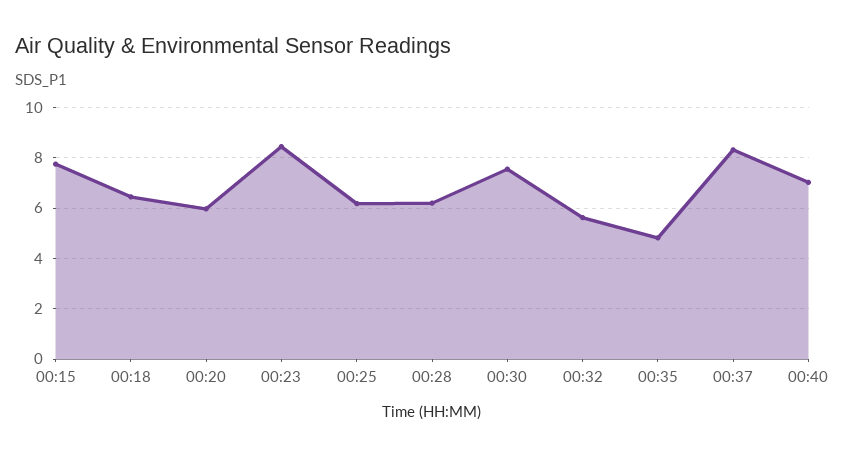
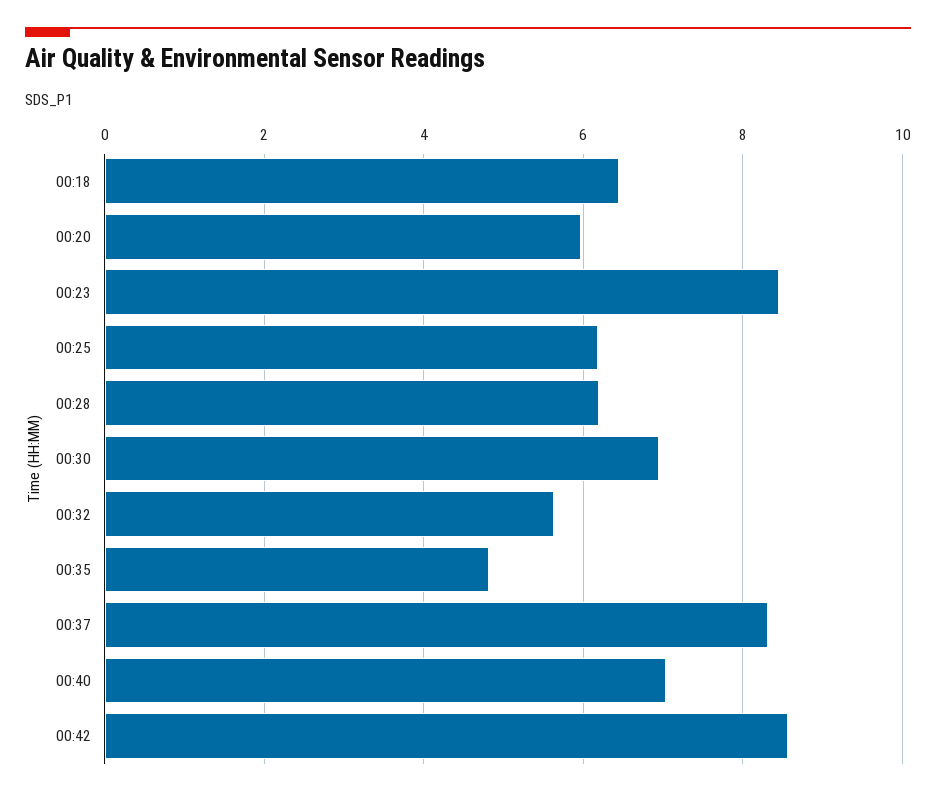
00:15: 7.75 -> none
00:30: 7.5 -> 7
00:42: none -> 8.6

